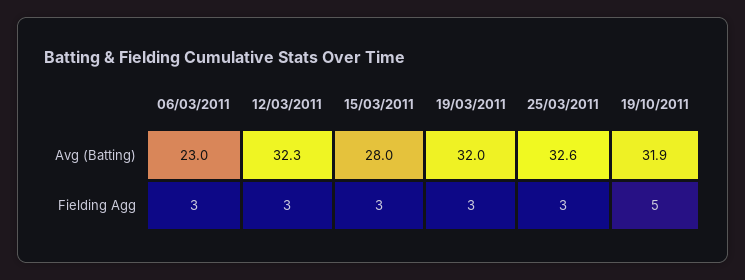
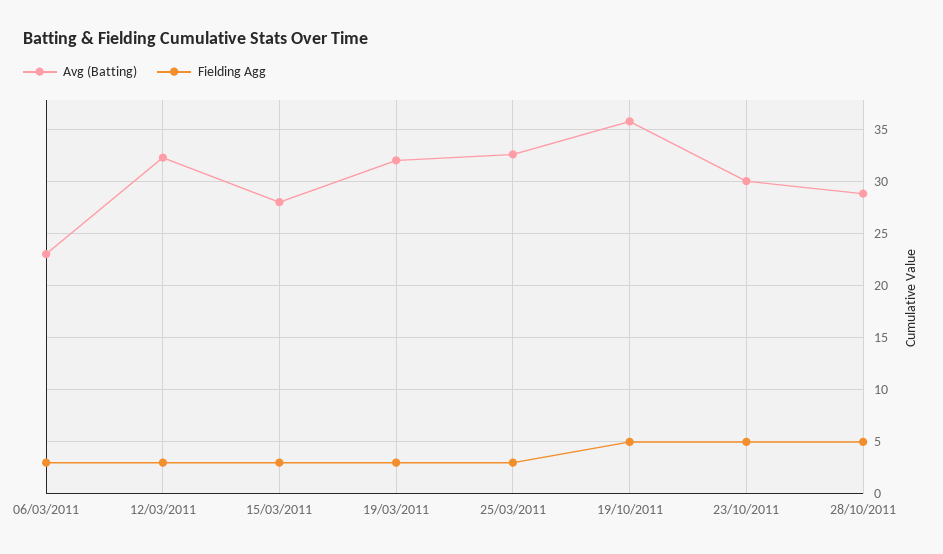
Avg (Batting), 19/10/2011: 31.9 -> 36
Avg (Batting), 23/10/2011: none -> 30
Fielding Agg, 23/10/2011: none -> 5
Avg (Batting), 28/10/2011: none -> 29
Fielding Agg, 28/10/2011: none -> 5

